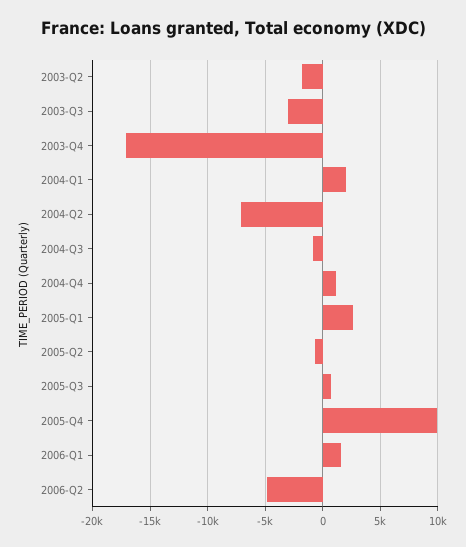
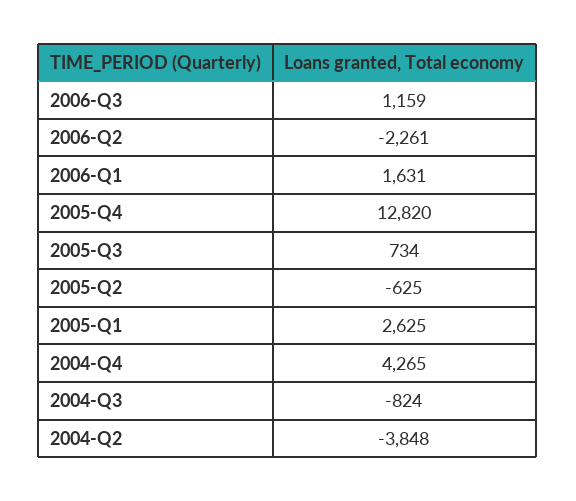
2003-Q2: -2000 -> none
2003-Q3: -3000 -> none
2003-Q4: -17000 -> none
2004-Q1: 2000 -> none
2004-Q2: -7000 -> -3848
2004-Q4: 1000 -> 4265
2005-Q4: 10000 -> 12820
2006-Q2: -5000 -> -2261
2006-Q3: none -> 1159

